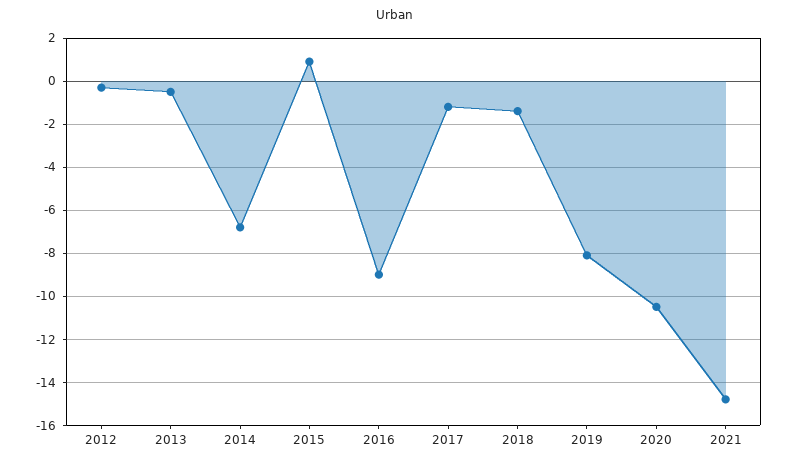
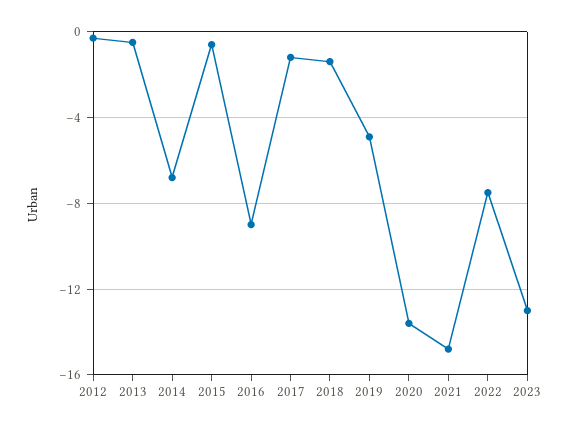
2015: 1 -> -0.5
2019: -8 -> -5
2020: -10.5 -> -13.5
2022: none -> -7.5
2023: none -> -13

